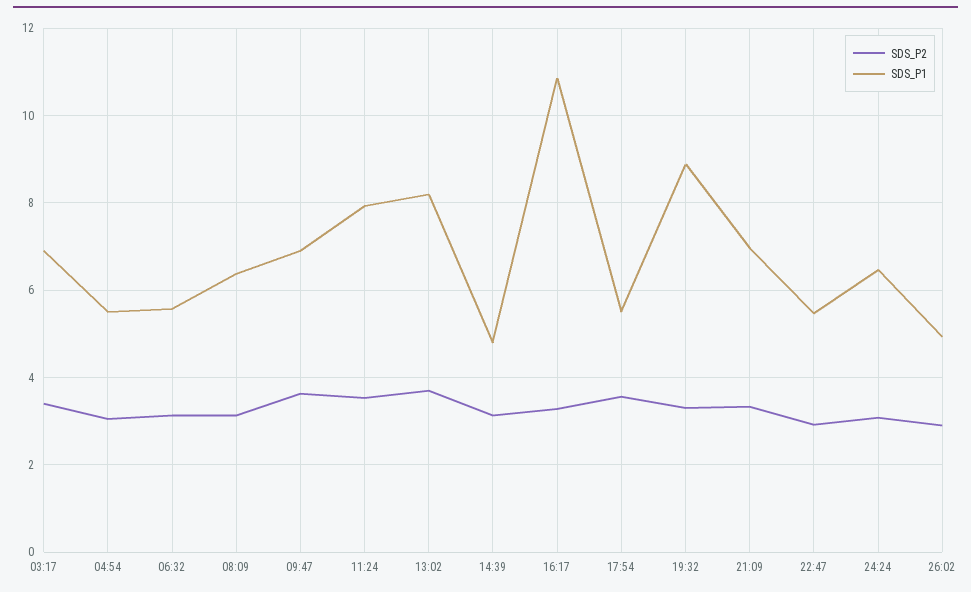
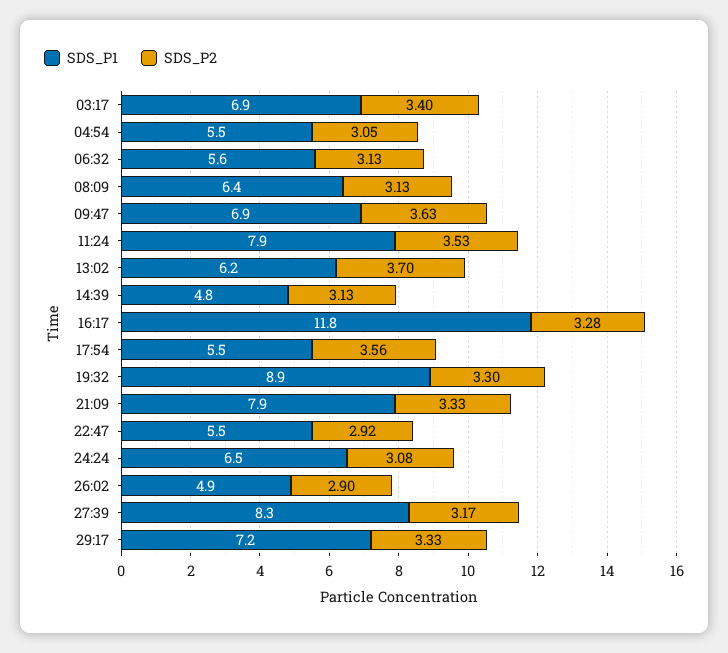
SDS_P1, 13:02: 8.2 -> 6.2
SDS_P1, 16:17: 10.8 -> 11.8
SDS_P1, 21:09: 7 -> 7.9
SDS_P1, 27:39: none -> 8.3
SDS_P2, 27:39: none -> 3.17
SDS_P1, 29:17: none -> 7.2
SDS_P2, 29:17: none -> 3.33

